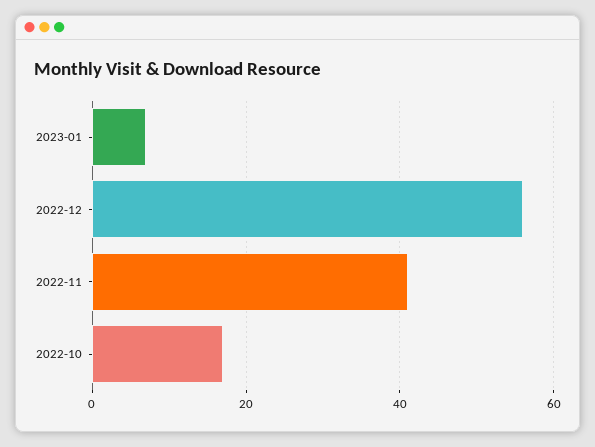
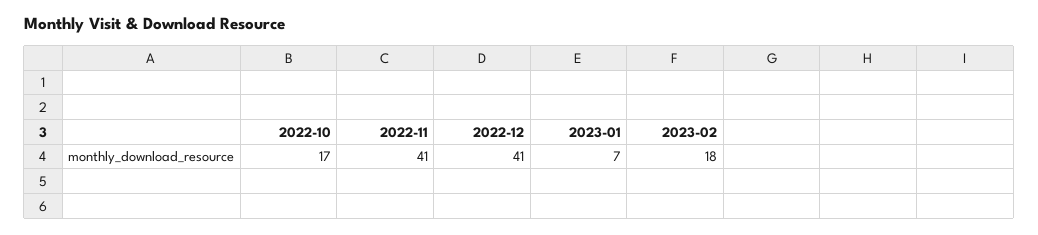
2022-12: 55 -> 41
2023-02: none -> 18

